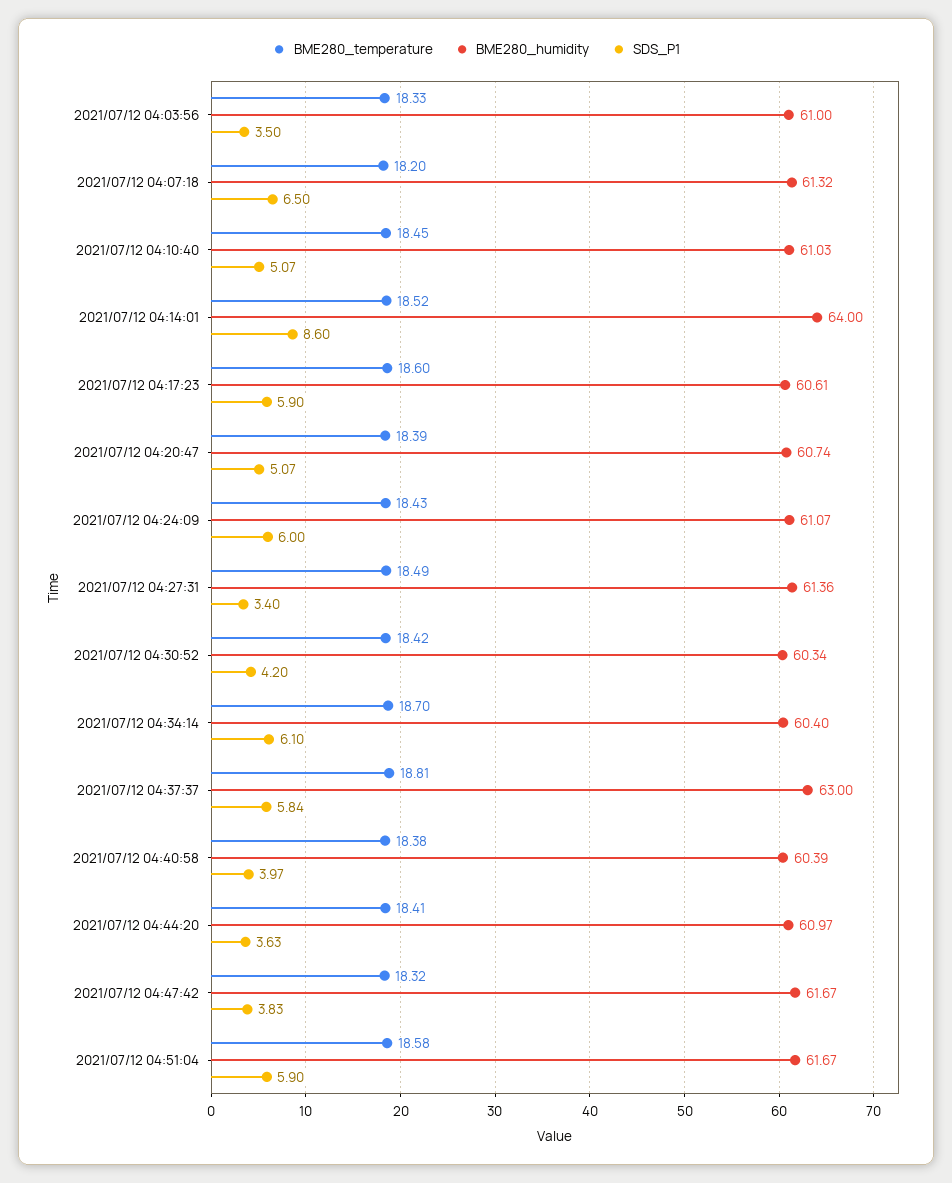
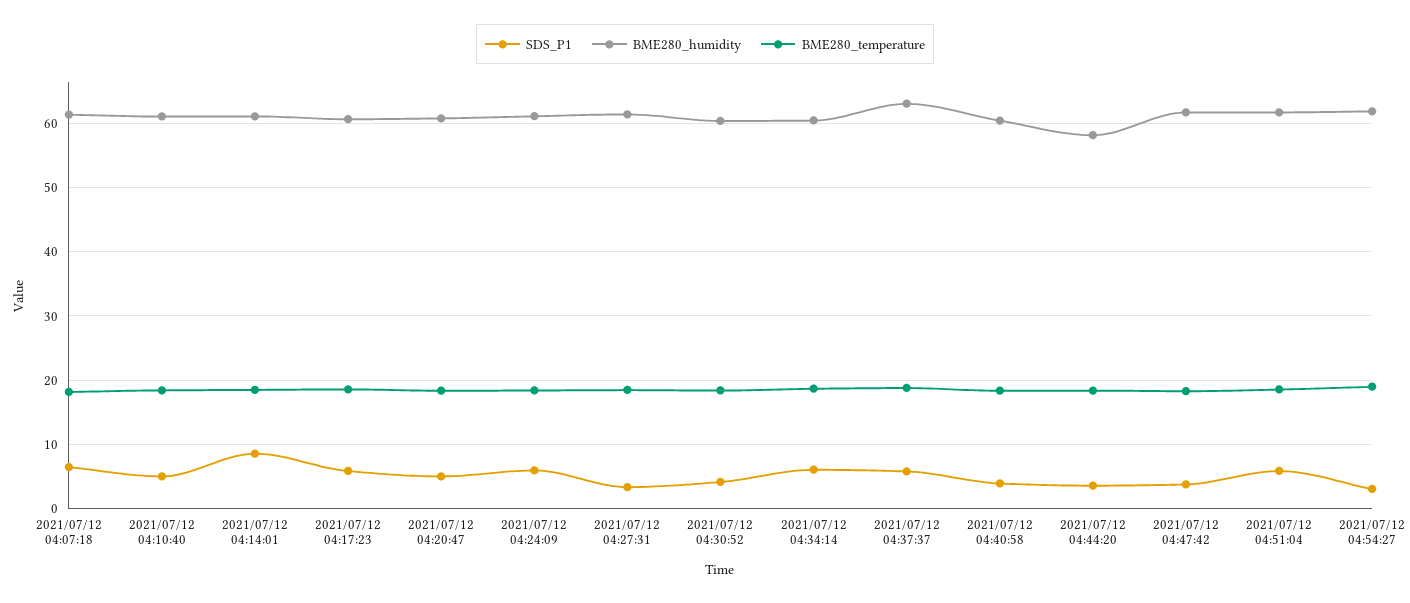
BME280_temperature, 2021/07/12 04:03:56: 18.33 -> none
BME280_humidity, 2021/07/12 04:03:56: 61 -> none
SDS_P1, 2021/07/12 04:03:56: 3.5 -> none
BME280_humidity, 2021/07/12 04:14:01: 64 -> 61
BME280_humidity, 2021/07/12 04:44:20: 60.97 -> 58
SDS_P1, 2021/07/12 04:54:27: none -> 3
BME280_humidity, 2021/07/12 04:54:27: none -> 62
BME280_temperature, 2021/07/12 04:54:27: none -> 19

